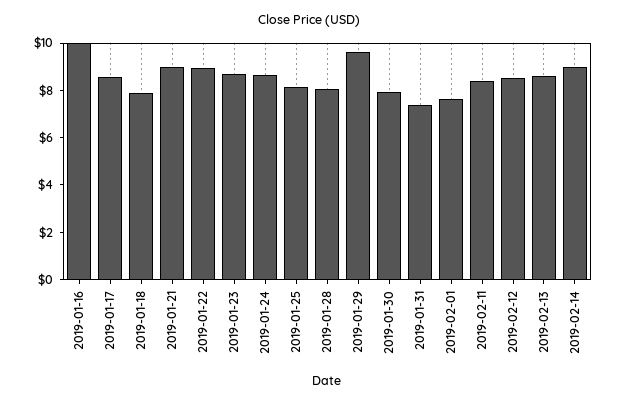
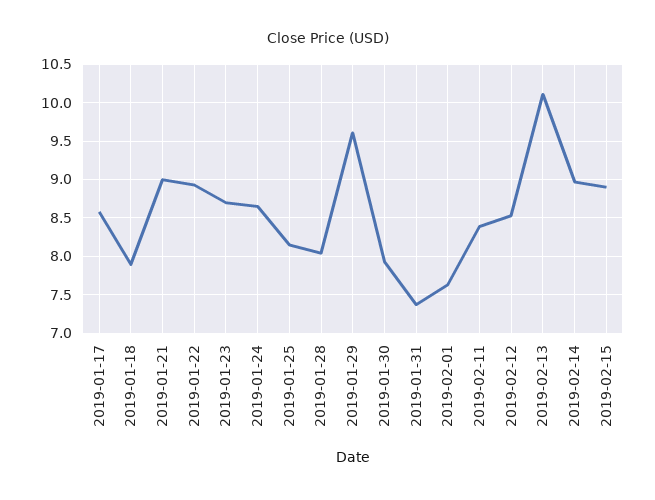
2019-01-16: 10 -> none
2019-02-13: 8.5 -> 10.1
2019-02-15: none -> 8.9

